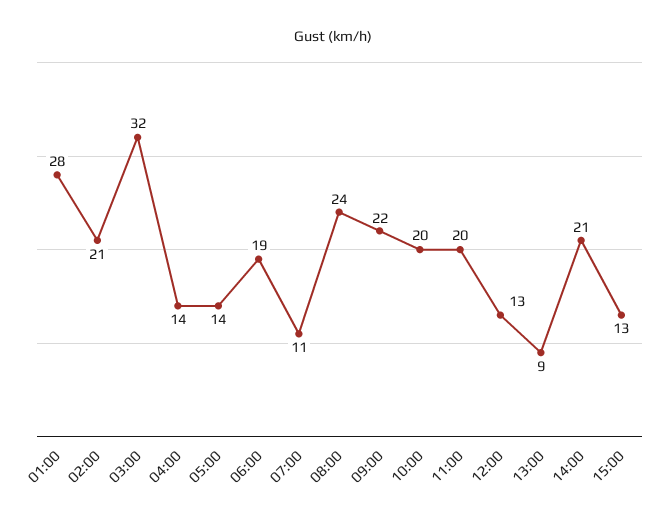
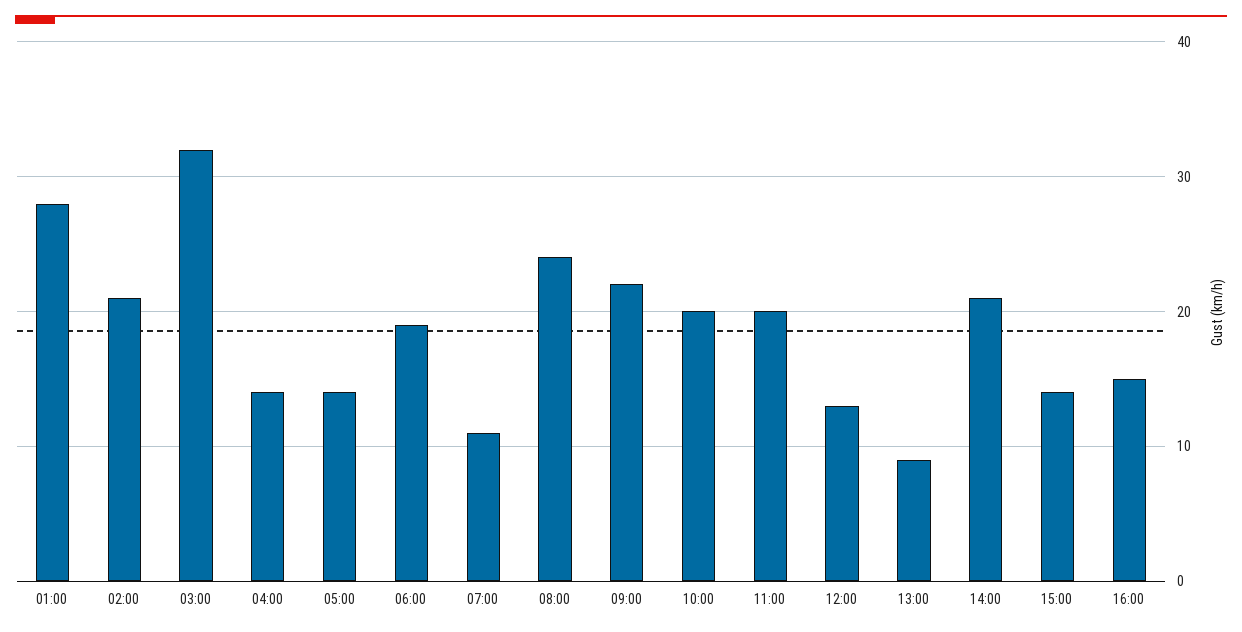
15:00: 13 -> 14
16:00: none -> 15

